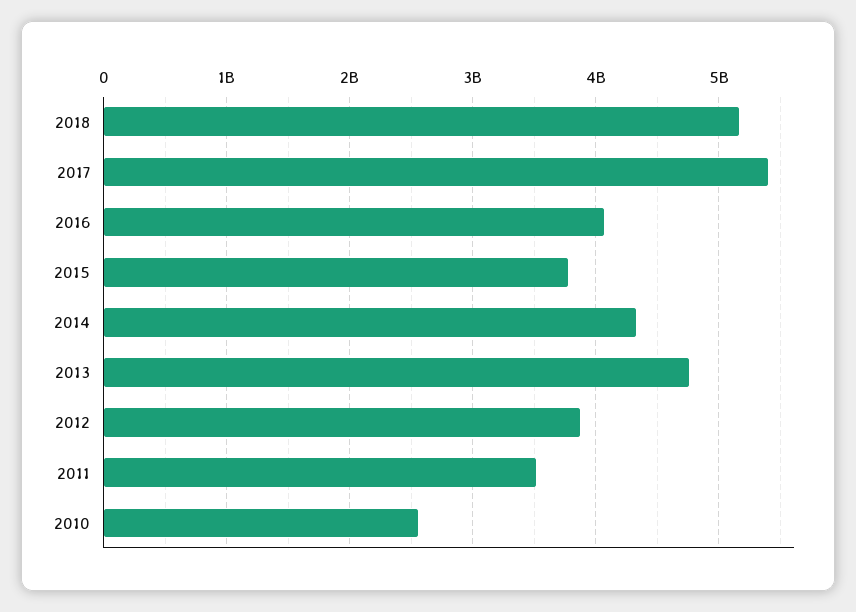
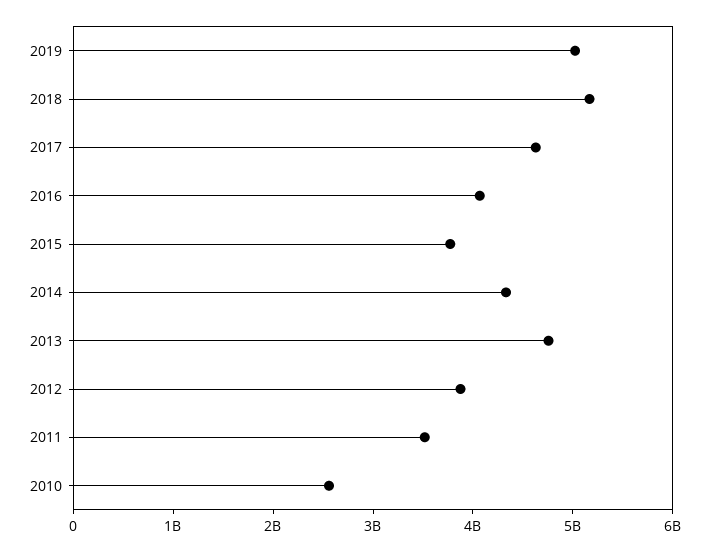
2017: 5400000000 -> 4600000000
2019: none -> 5000000000

